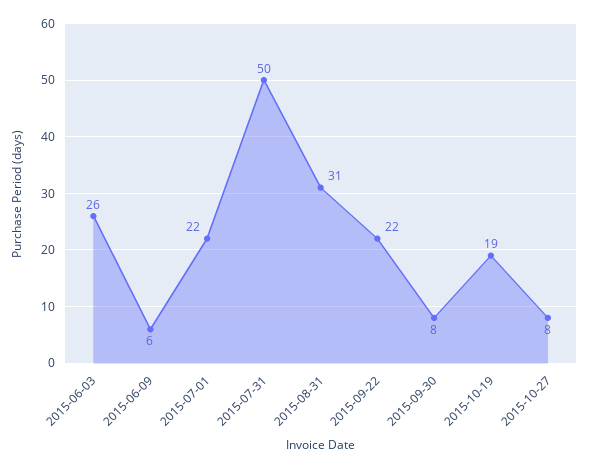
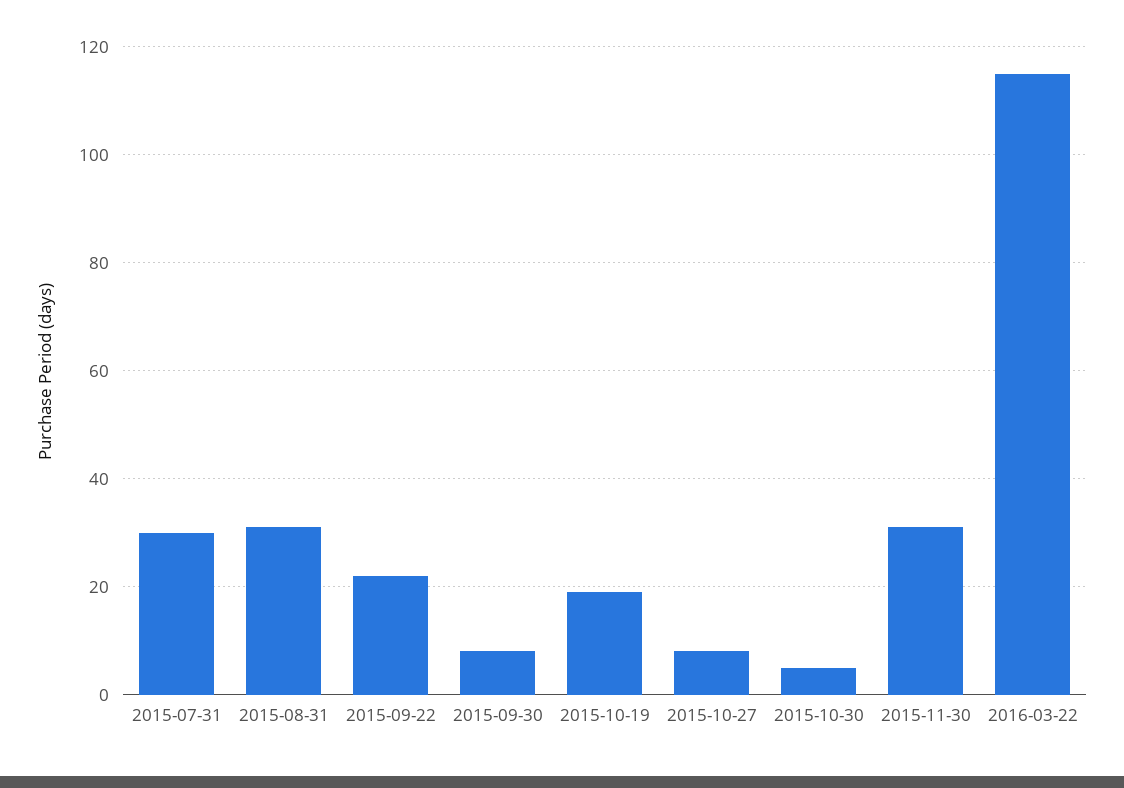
2015-06-03: 26 -> none
2015-06-09: 6 -> none
2015-07-01: 22 -> none
2015-07-31: 50 -> 30
2015-10-30: none -> 5
2015-11-30: none -> 30
2016-03-22: none -> 115

